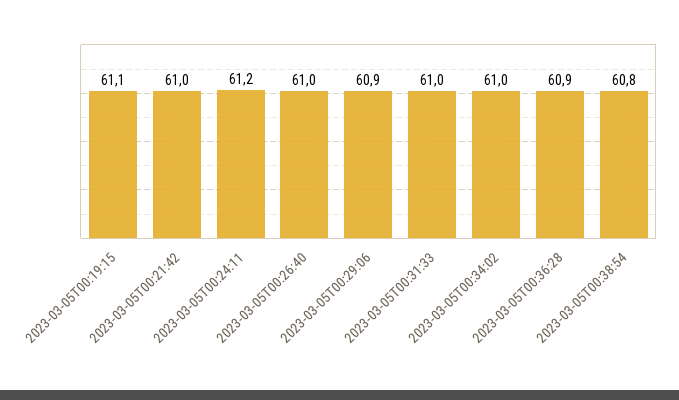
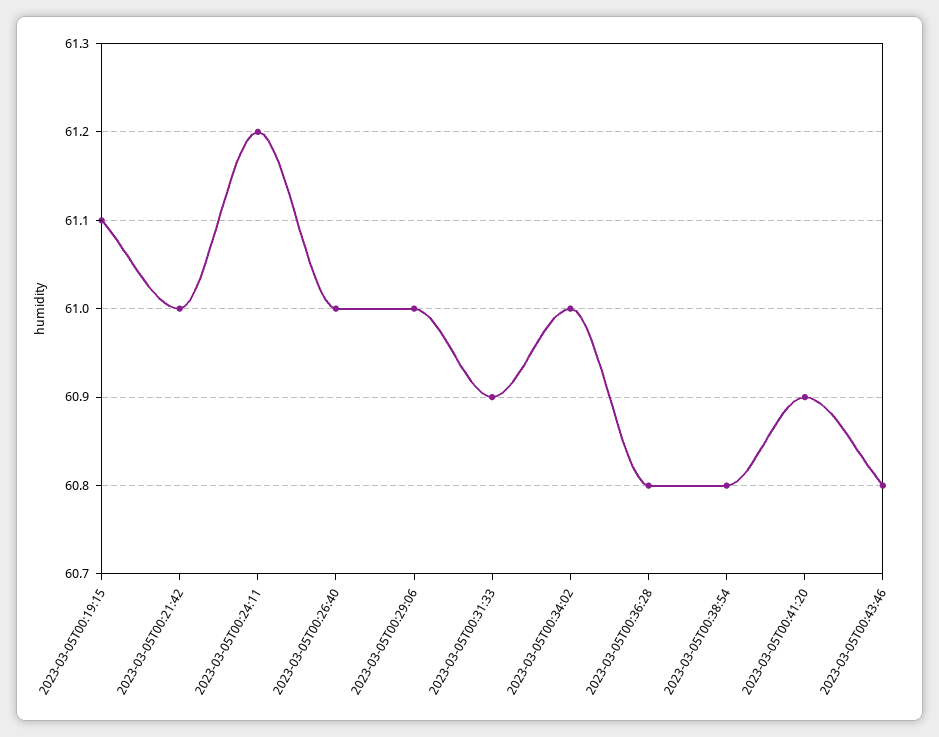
2023-03-05T00:29:06: 60.9 -> 61
2023-03-05T00:31:33: 61 -> 60.9
2023-03-05T00:36:28: 60.9 -> 60.8
2023-03-05T00:41:20: none -> 60.9
2023-03-05T00:43:46: none -> 60.8

